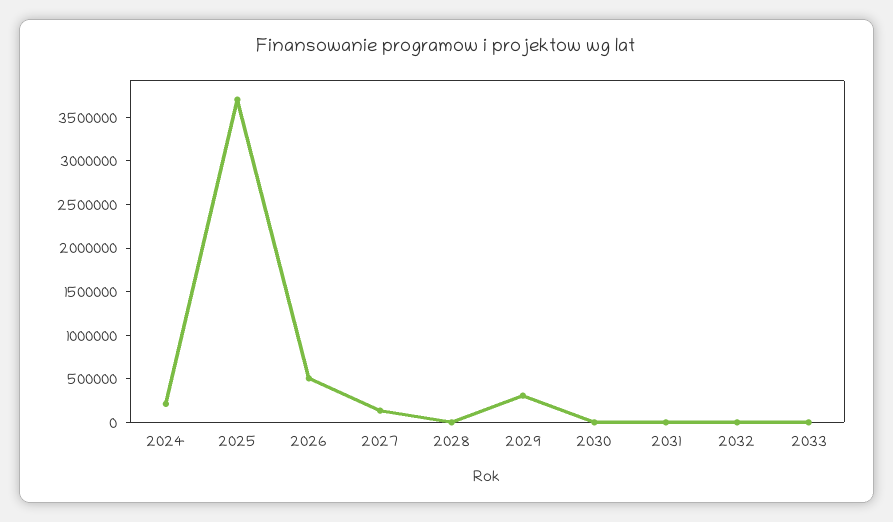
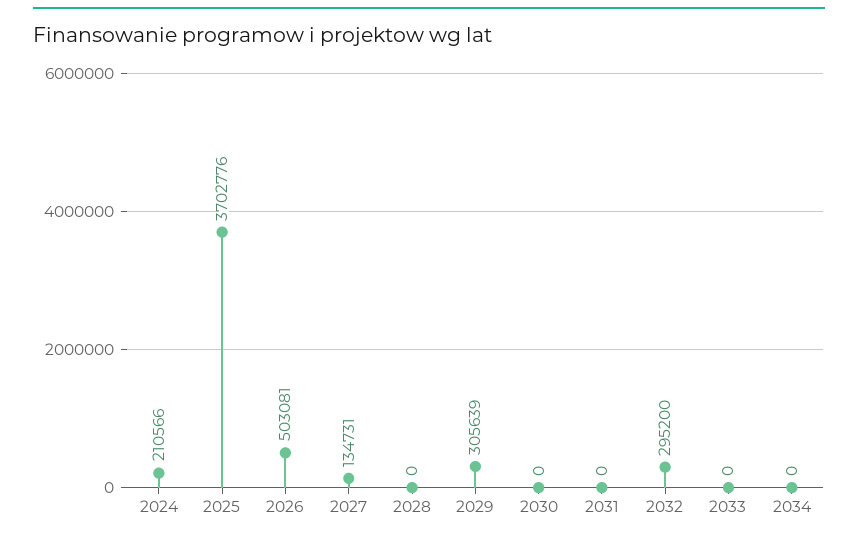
2032: 0 -> 295200
2034: none -> 0

